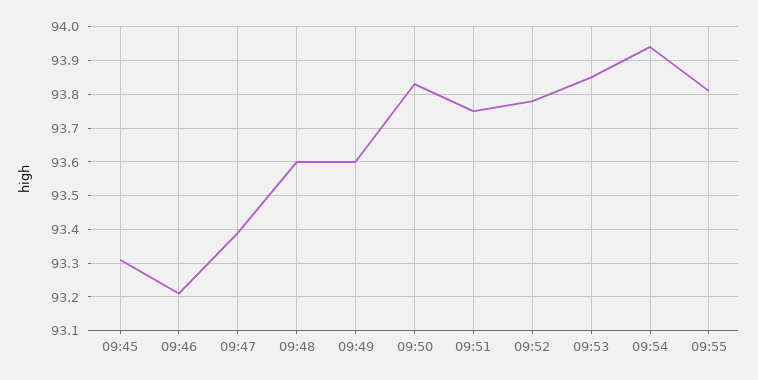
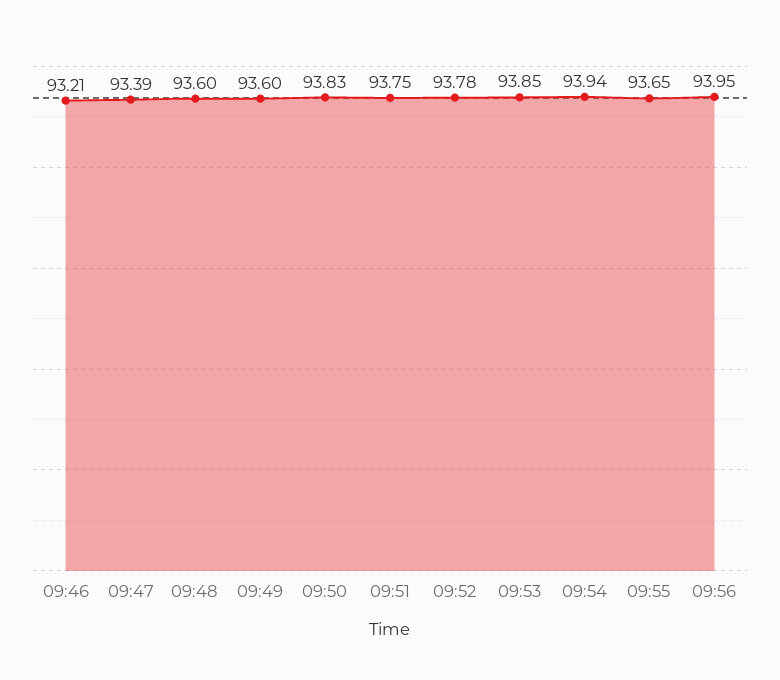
09:45: 93.3 -> none
09:55: 93.8 -> 93.65
09:56: none -> 93.95

